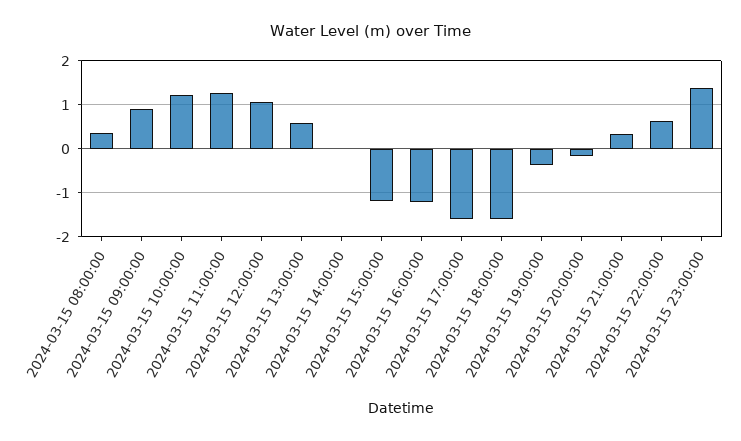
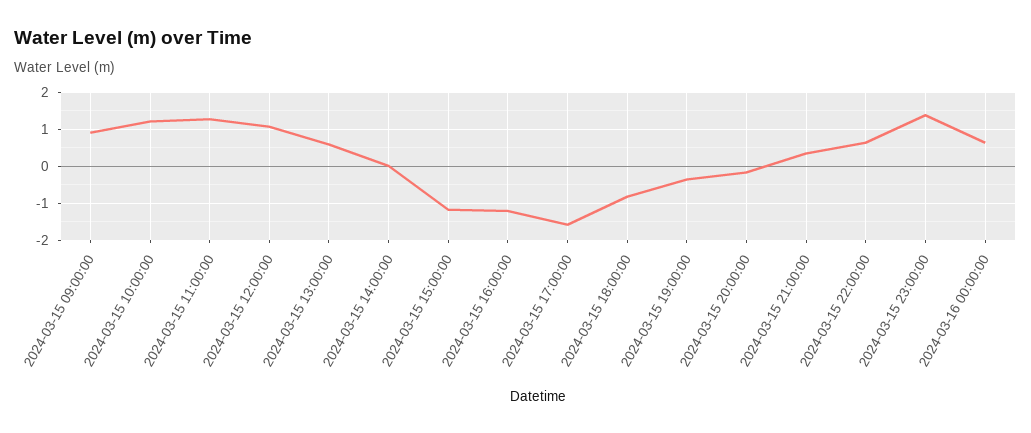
2024-03-15 08:00:00: 0.4 -> none
2024-03-15 18:00:00: -1.6 -> -0.8
2024-03-16 00:00:00: none -> 0.6

